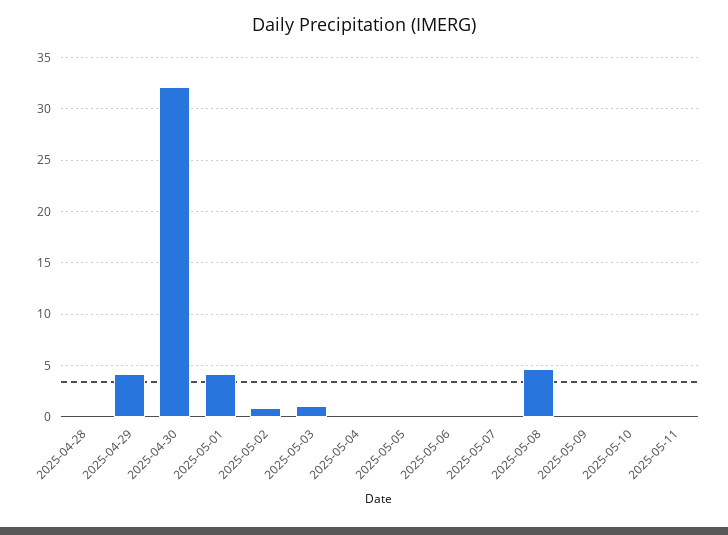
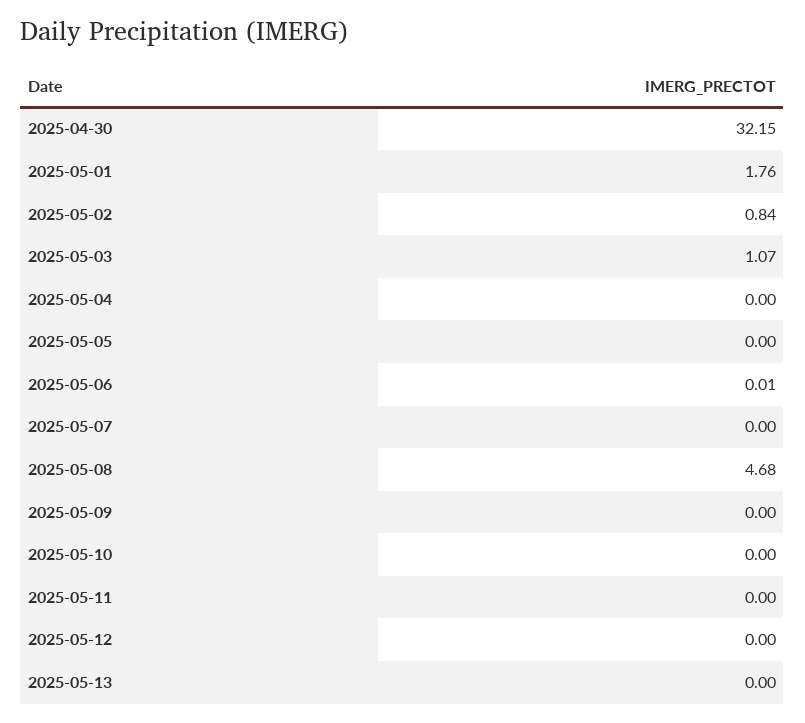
2025-04-28: 0 -> none
2025-04-29: 4 -> none
2025-05-01: 4 -> 1.76
2025-05-12: none -> 0
2025-05-13: none -> 0

